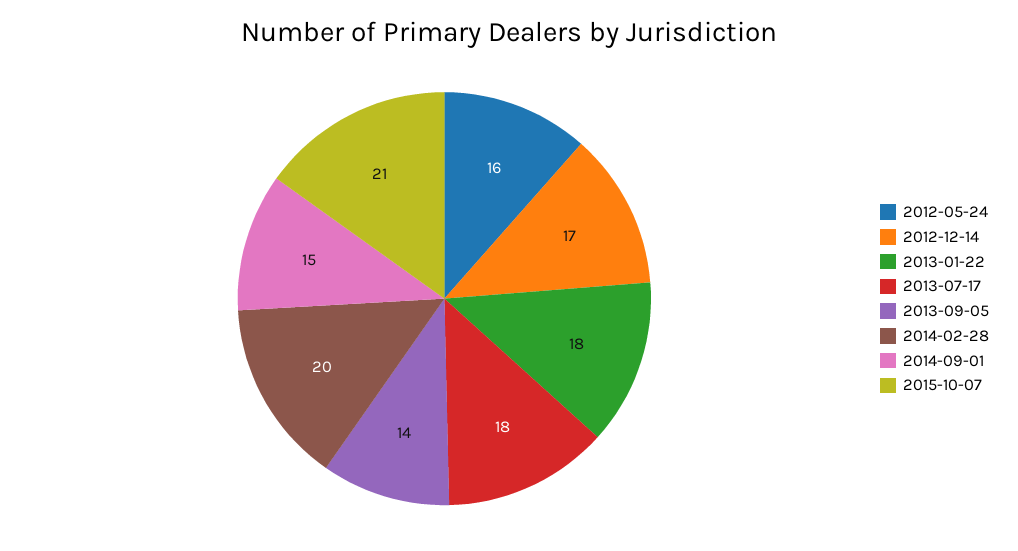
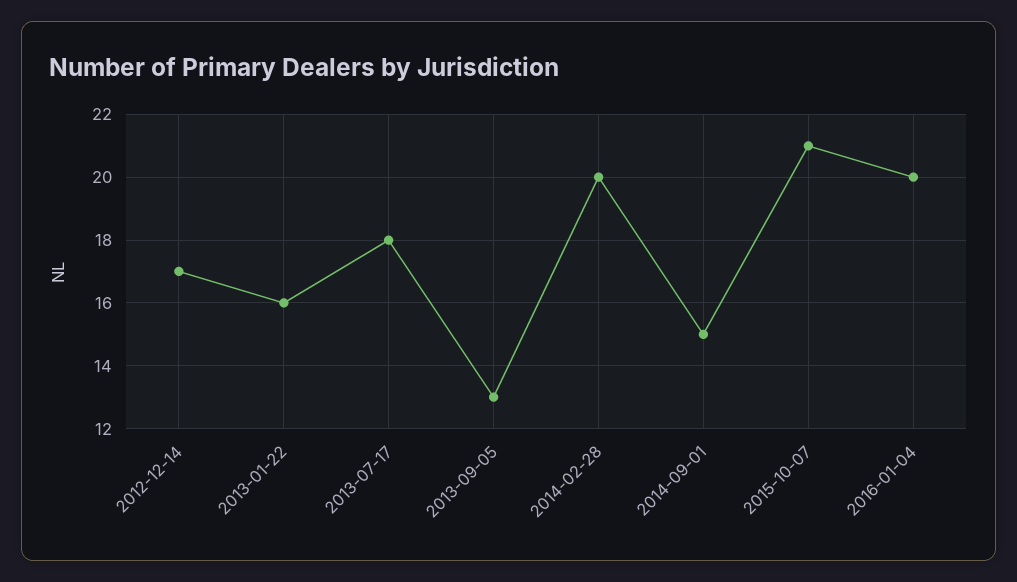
2012-05-24: 16 -> none
2013-01-22: 18 -> 16
2013-09-05: 14 -> 13
2016-01-04: none -> 20

